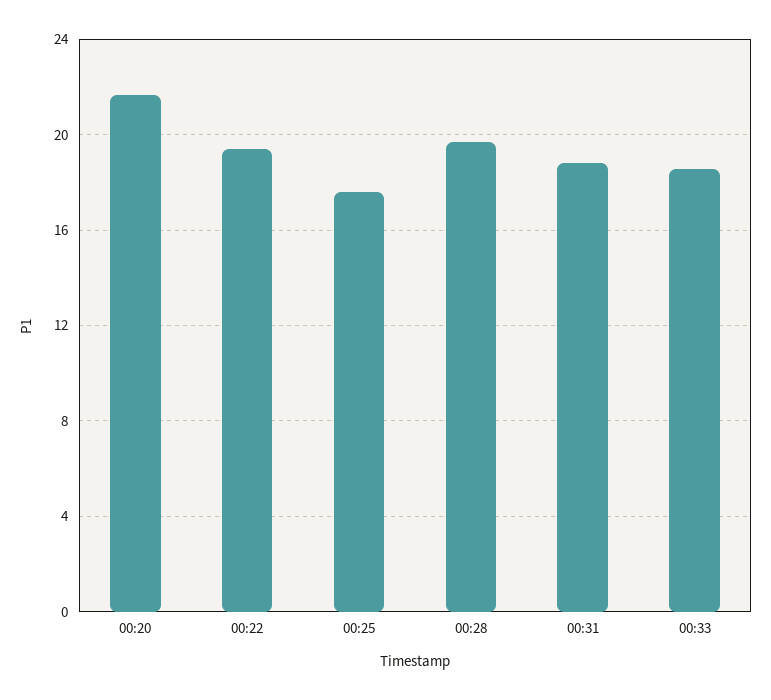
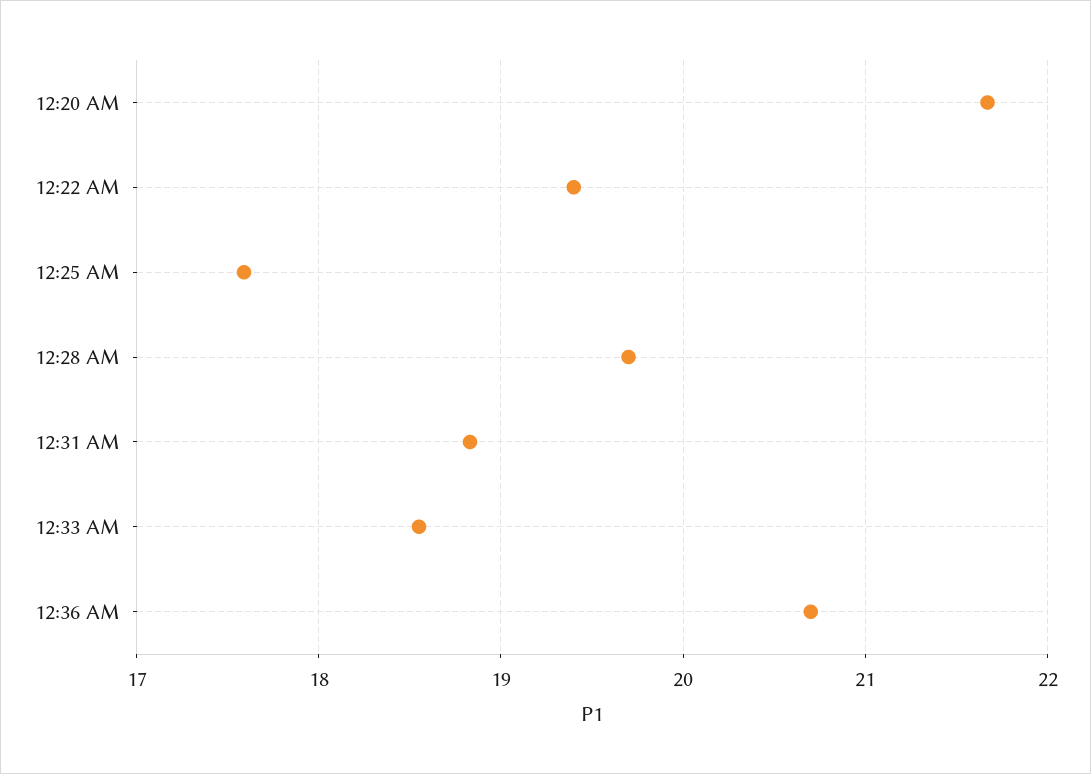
12:36 AM: none -> 20.7

